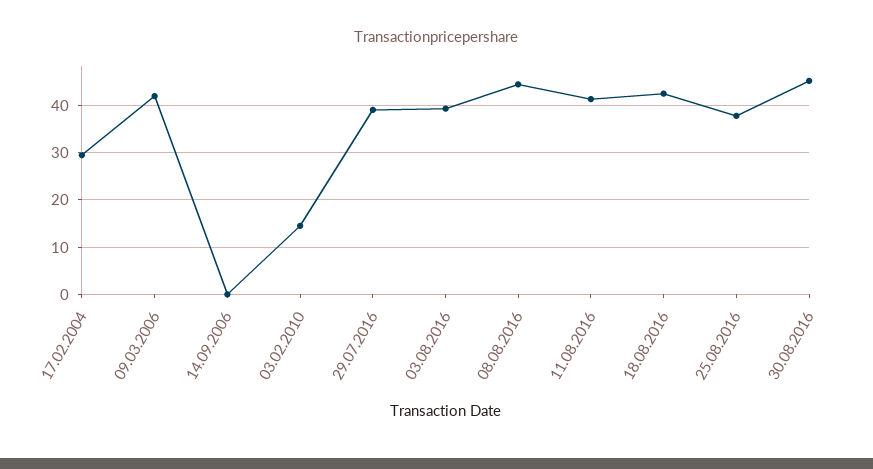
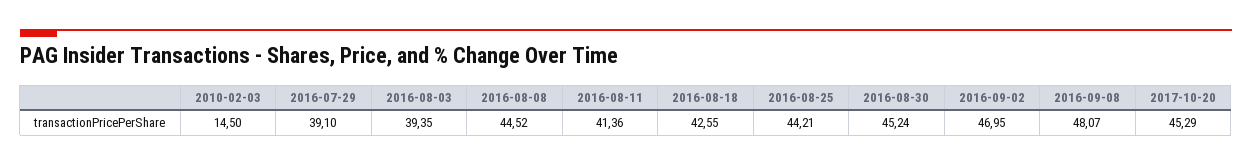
17.02.2004: 30 -> none
09.03.2006: 42 -> none
14.09.2006: 0 -> none
25.08.2016: 38 -> 44.21
2016-09-02: none -> 46.95
2016-09-08: none -> 48.07
2017-10-20: none -> 45.29

